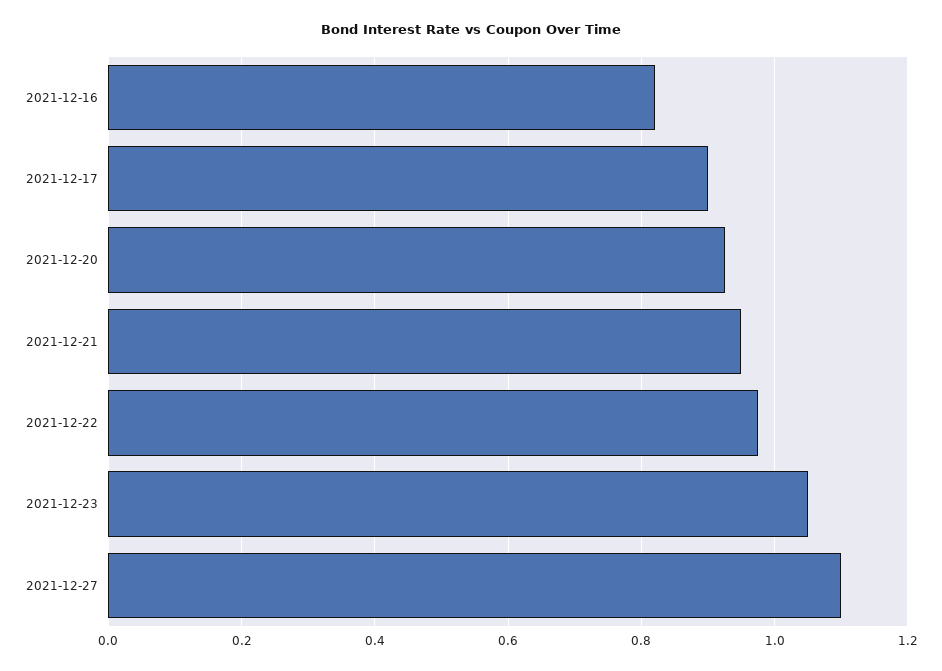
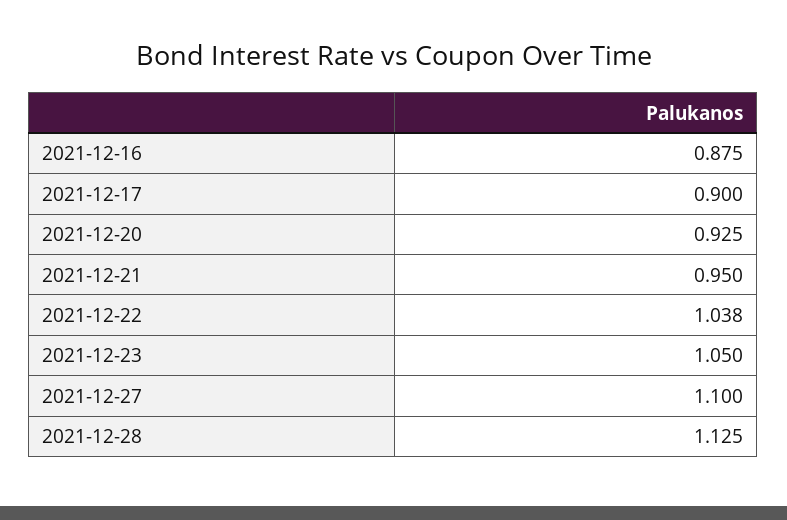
2021-12-16: 0.82 -> 0.875
2021-12-22: 0.98 -> 1.038
2021-12-28: none -> 1.125

